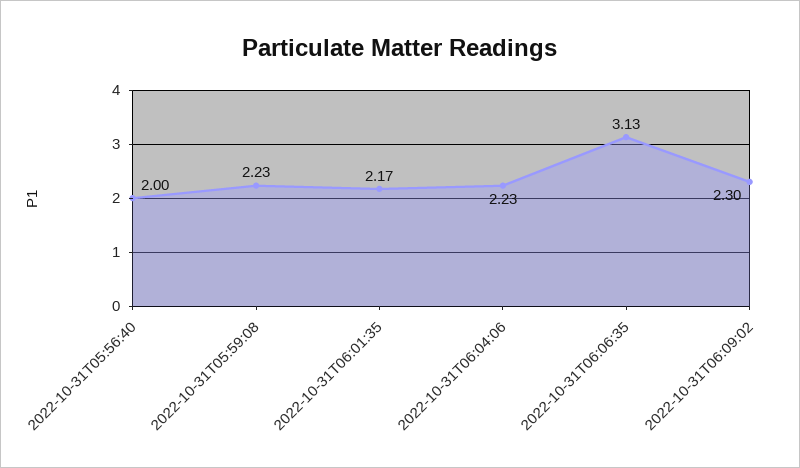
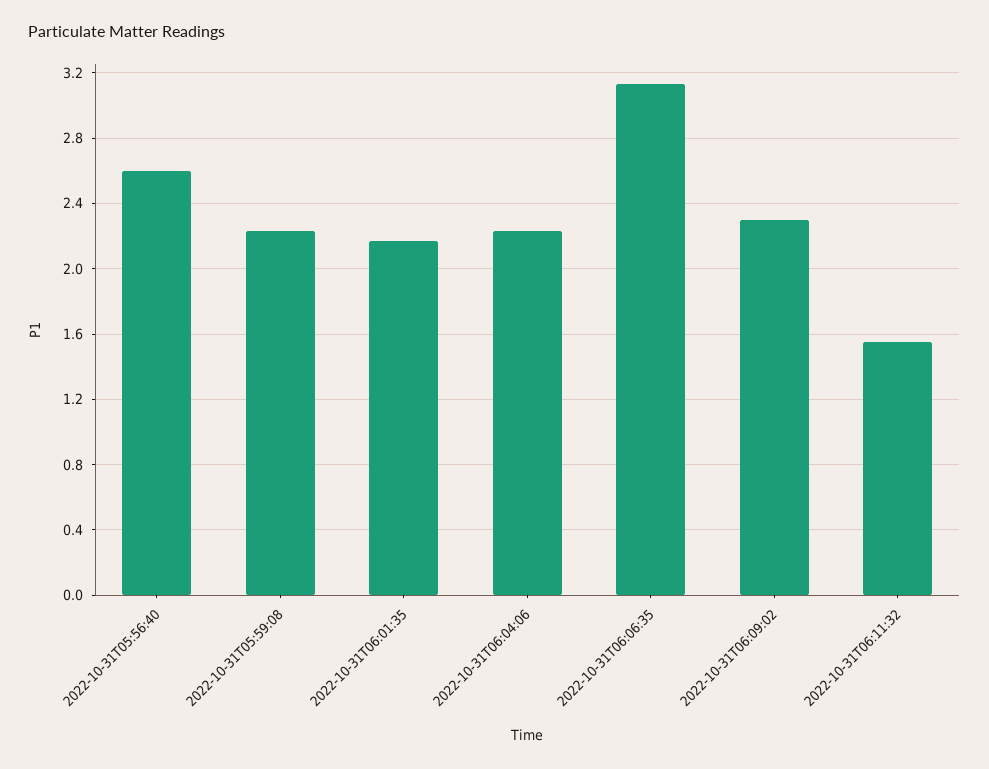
2022-10-31T05:56:40: 2 -> 2.6
2022-10-31T06:11:32: none -> 1.55

